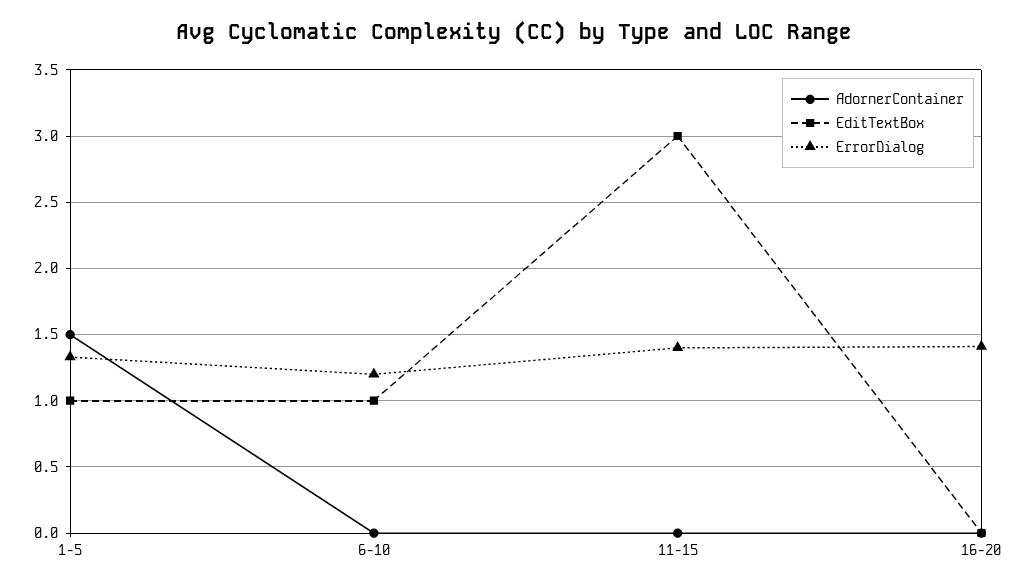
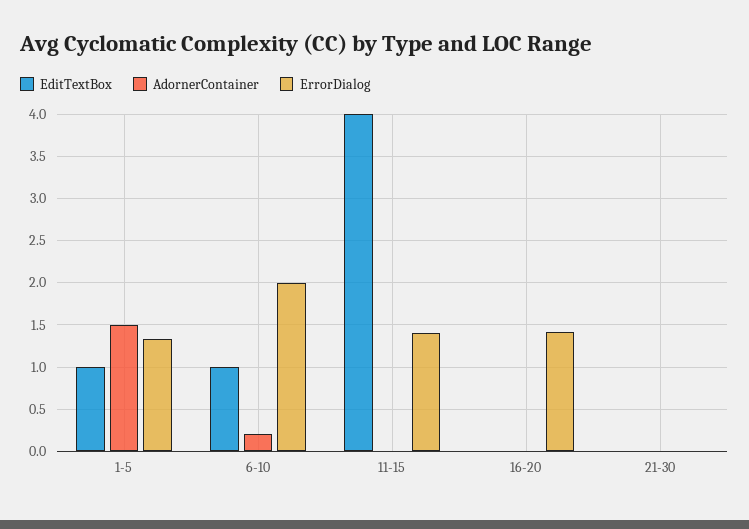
AdornerContainer, 6-10: 0 -> 0.2
ErrorDialog, 6-10: 1.2 -> 2
EditTextBox, 11-15: 3 -> 4
EditTextBox, 21-30: none -> 0
AdornerContainer, 21-30: none -> 0
ErrorDialog, 21-30: none -> 0

